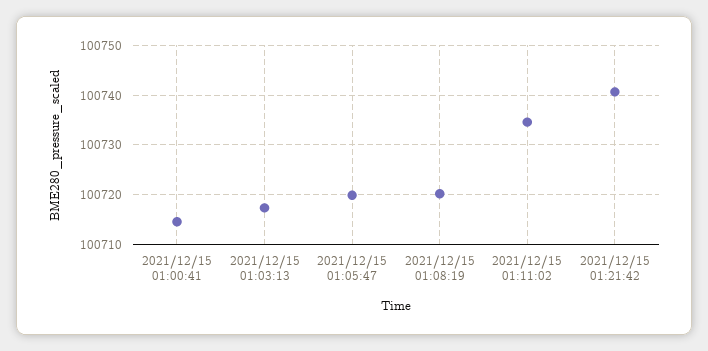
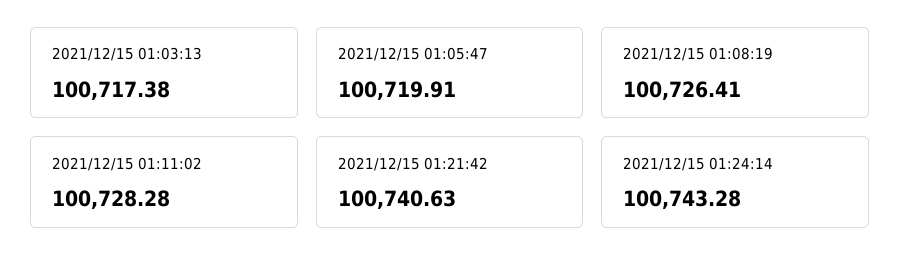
2021/12/15 01:00:41: 100714 -> none
2021/12/15 01:08:19: 100720 -> 100726.41
2021/12/15 01:11:02: 100734 -> 100728.28
2021/12/15 01:24:14: none -> 100743.28

